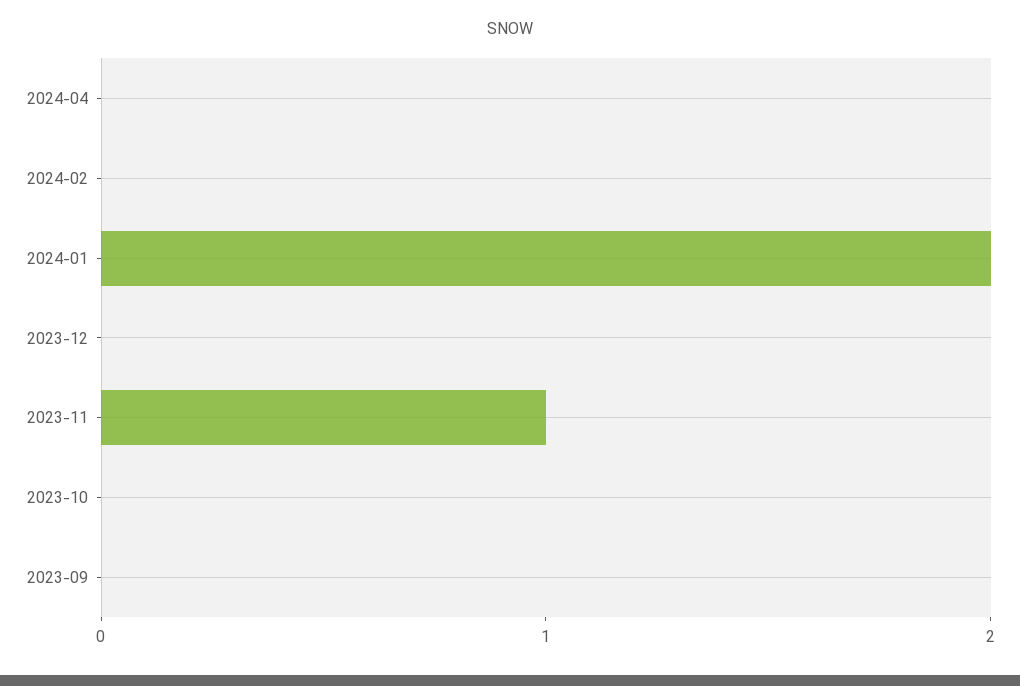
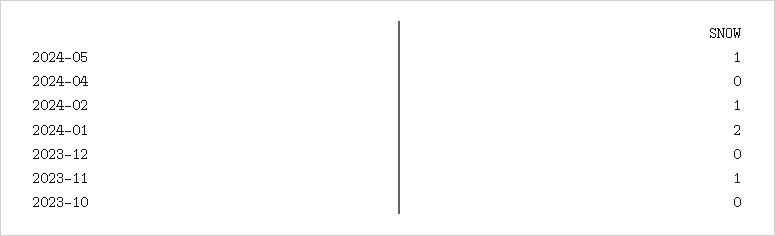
2024-02: 0 -> 1
2023-09: 0 -> none
2024-05: none -> 1

